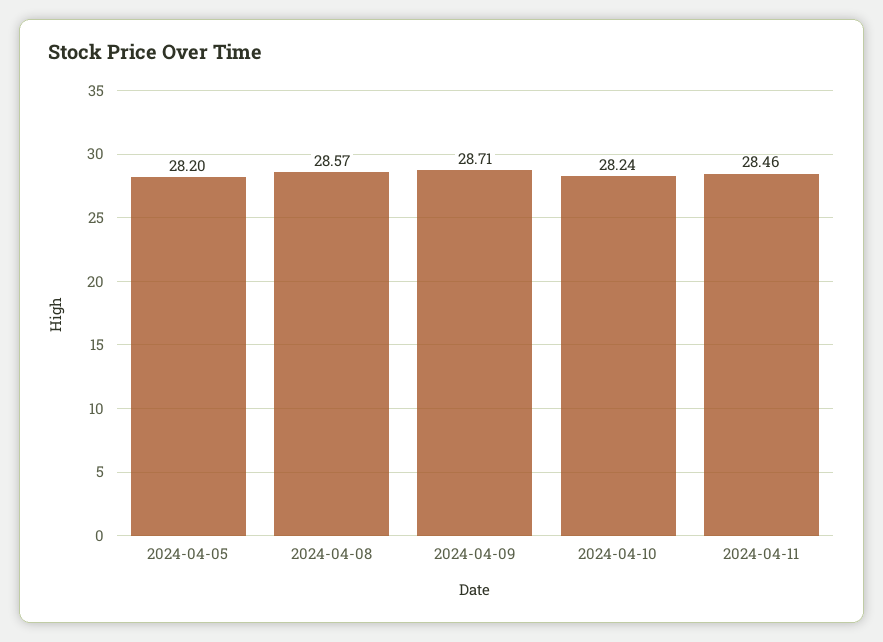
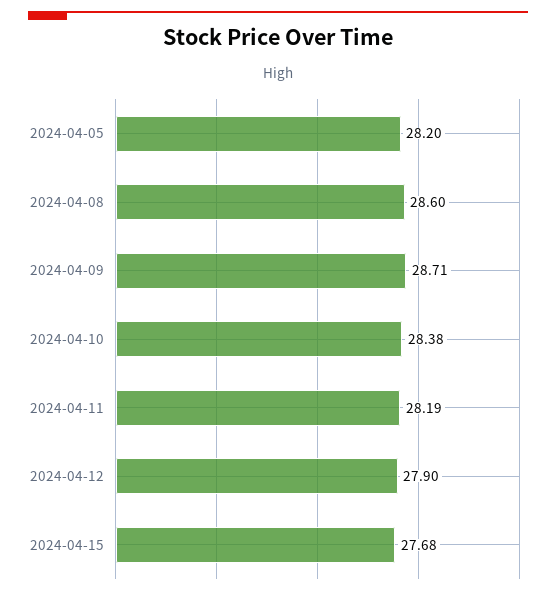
2024-04-08: 28.57 -> 28.6
2024-04-10: 28.24 -> 28.38
2024-04-11: 28.46 -> 28.19
2024-04-12: none -> 27.9
2024-04-15: none -> 27.68

